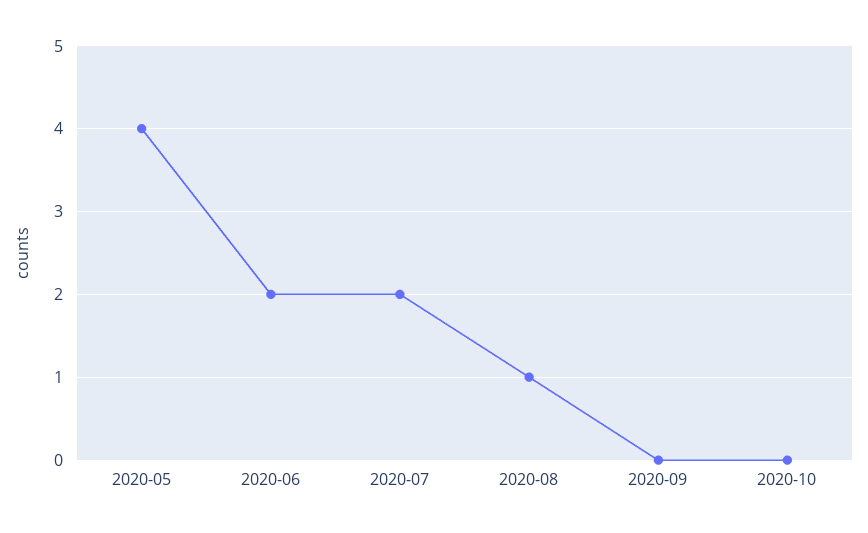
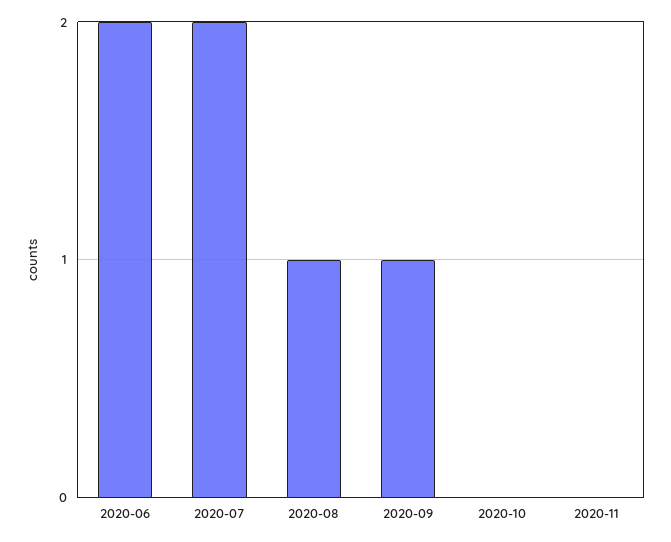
2020-05: 4 -> none
2020-09: 0 -> 1
2020-11: none -> 0

